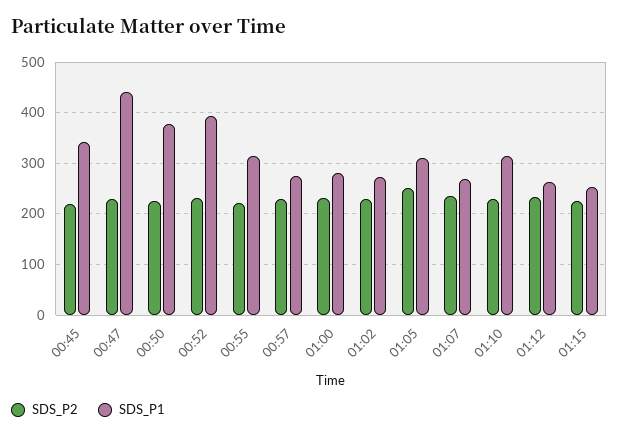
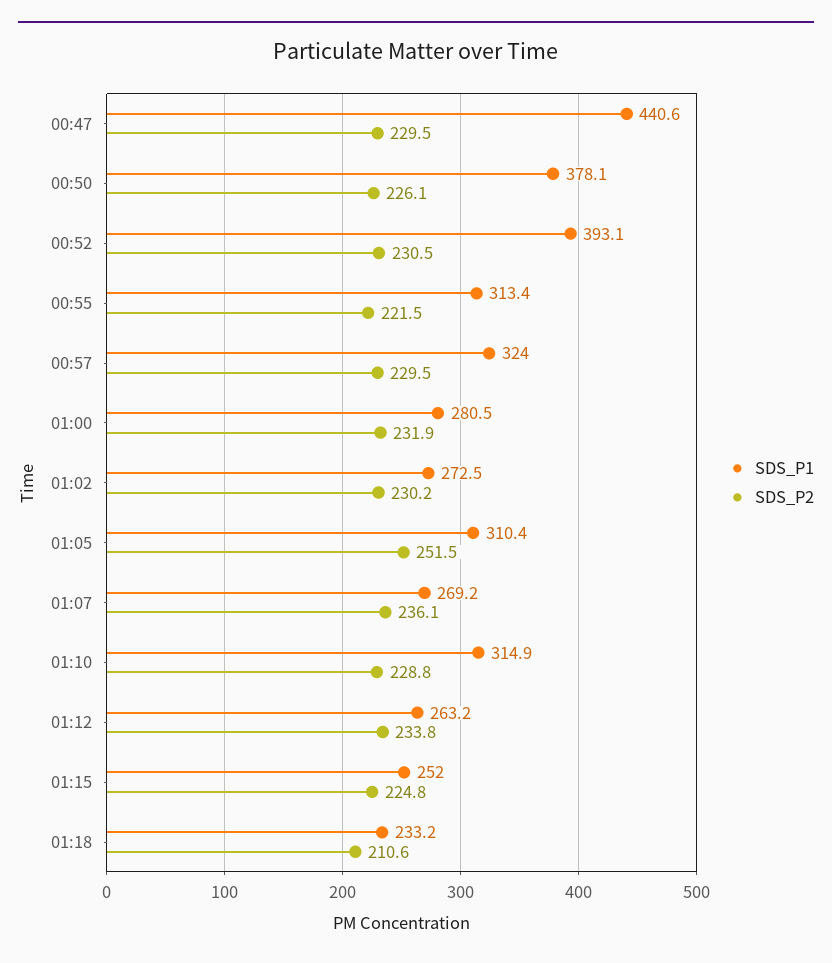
SDS_P2, 00:45: 220 -> none
SDS_P1, 00:45: 340 -> none
SDS_P1, 00:57: 280 -> 324
SDS_P1, 01:18: none -> 233.2
SDS_P2, 01:18: none -> 210.6

